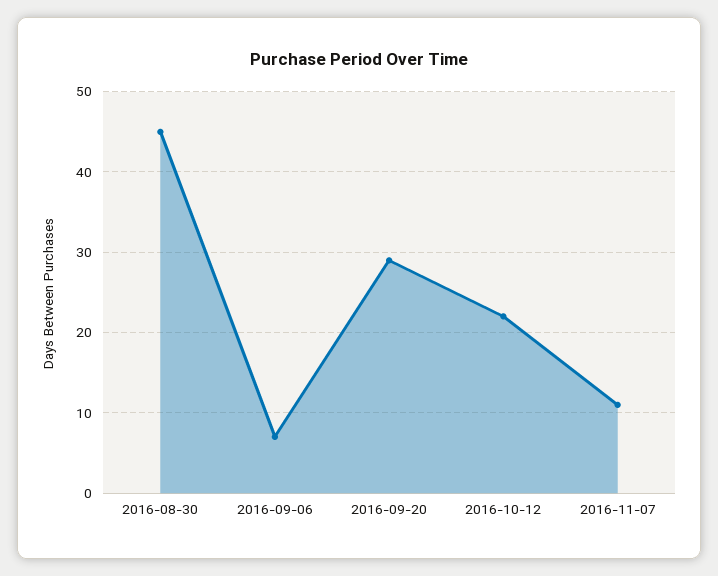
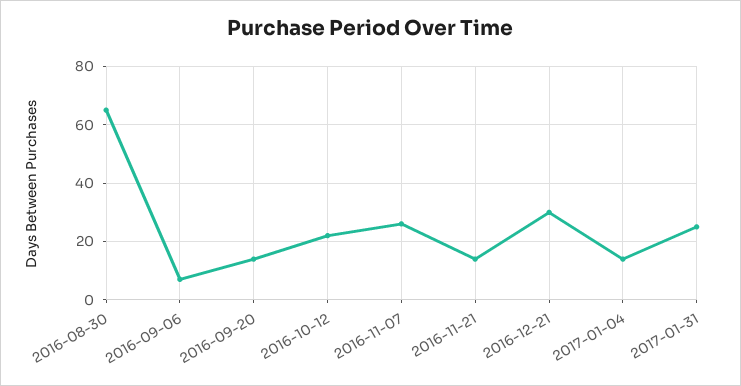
2016-08-30: 45 -> 65
2016-09-20: 29 -> 15
2016-11-07: 11 -> 25
2016-11-21: none -> 15
2016-12-21: none -> 30
2017-01-04: none -> 15
2017-01-31: none -> 25

